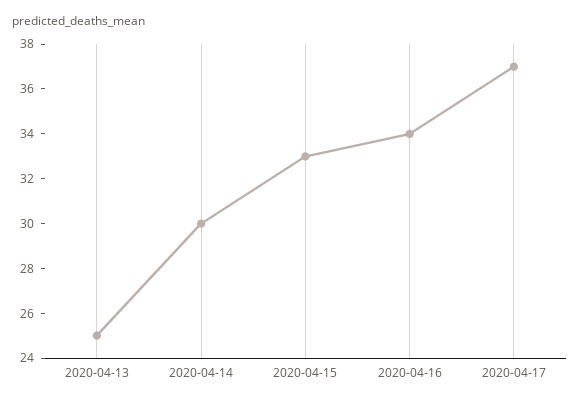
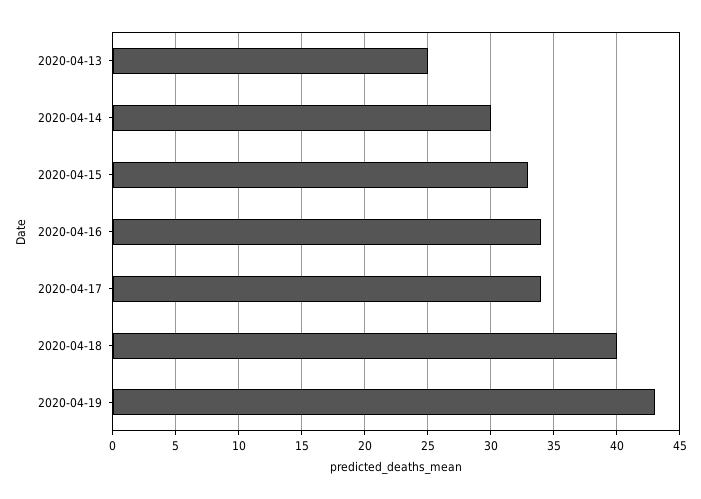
2020-04-17: 37 -> 34
2020-04-18: none -> 40
2020-04-19: none -> 43

